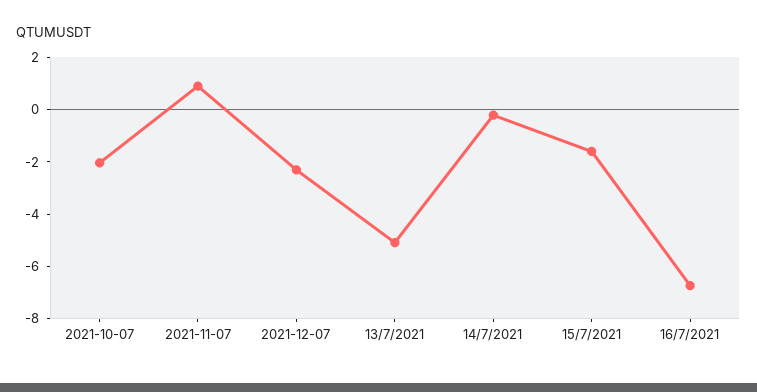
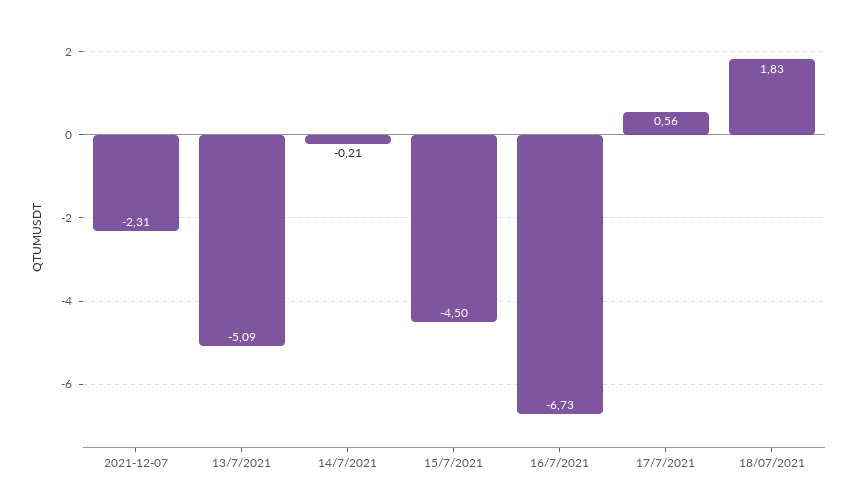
2021-10-07: -2 -> none
2021-11-07: 1 -> none
15/7/2021: -1.5 -> -4.5
17/7/2021: none -> 0.56
18/07/2021: none -> 1.83

